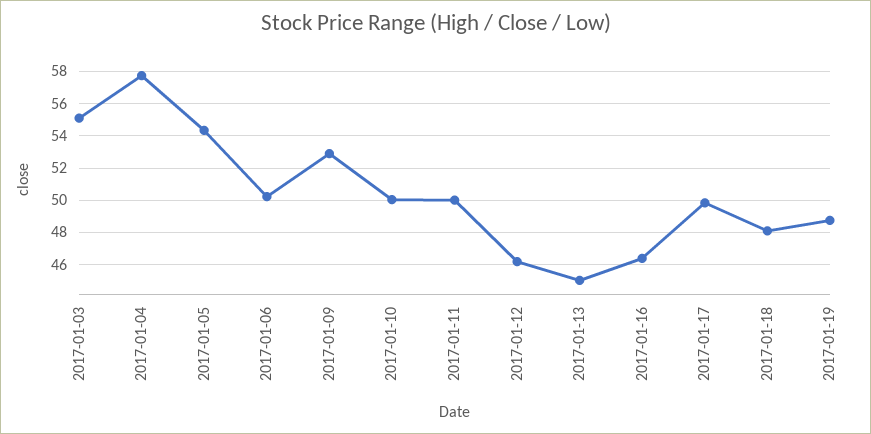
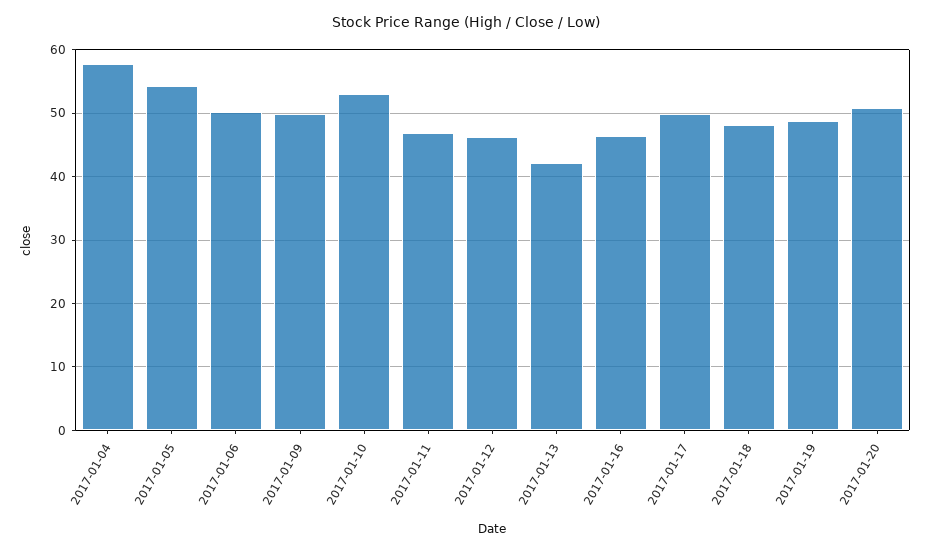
2017-01-03: 55 -> none
2017-01-09: 53 -> 50
2017-01-10: 50 -> 53
2017-01-11: 50 -> 47
2017-01-13: 45 -> 42
2017-01-20: none -> 51

